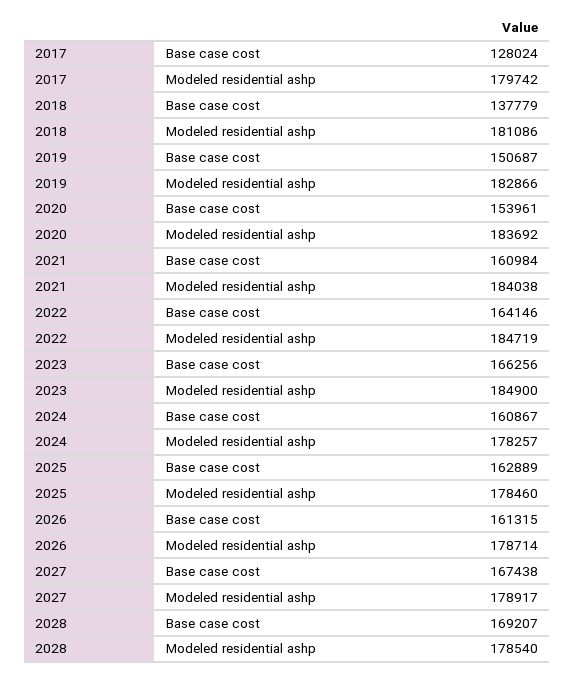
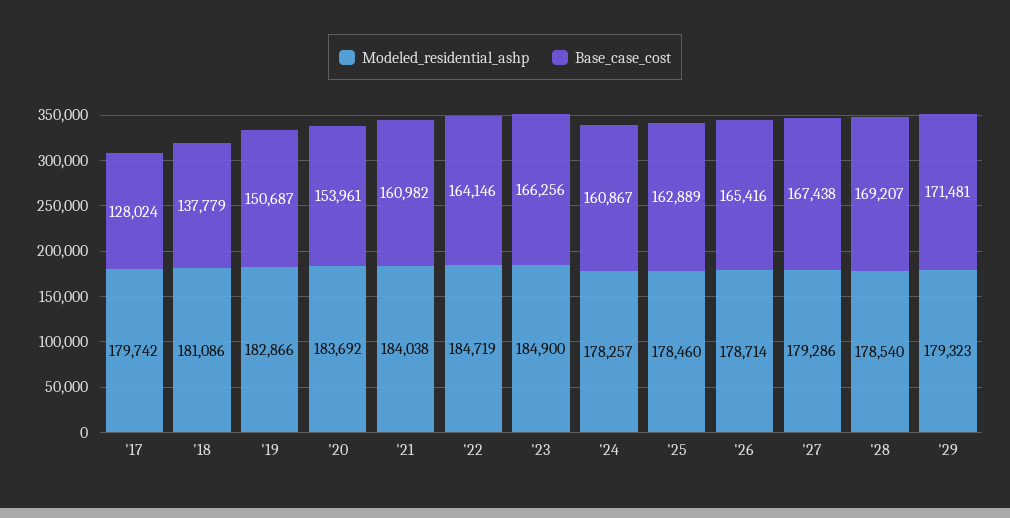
Base case cost, 2021: 160984 -> 160982
Base case cost, 2026: 161315 -> 165416
Modeled residential ashp, 2027: 178917 -> 179286
Modeled residential ashp, '29: none -> 179323
Base case cost, '29: none -> 171481

